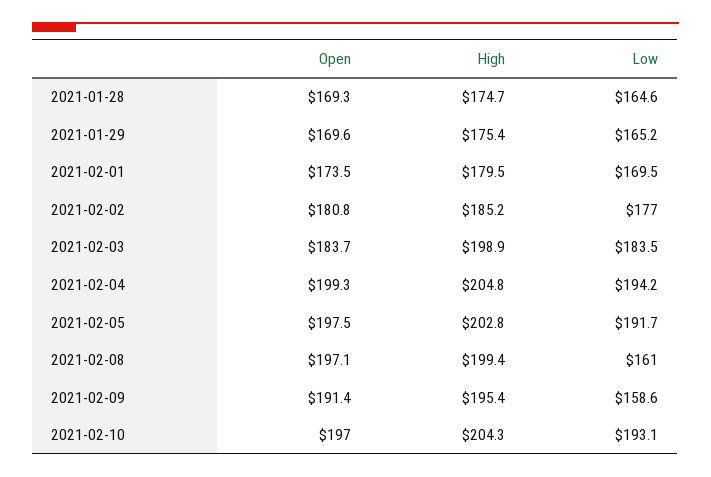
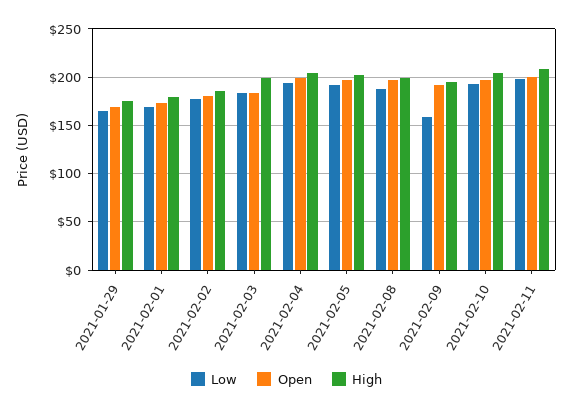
Open, 2021-01-28: 169.3 -> none
High, 2021-01-28: 174.7 -> none
Low, 2021-01-28: 164.6 -> none
Low, 2021-02-08: 161 -> 190
Low, 2021-02-11: none -> 200
Open, 2021-02-11: none -> 200
High, 2021-02-11: none -> 210

